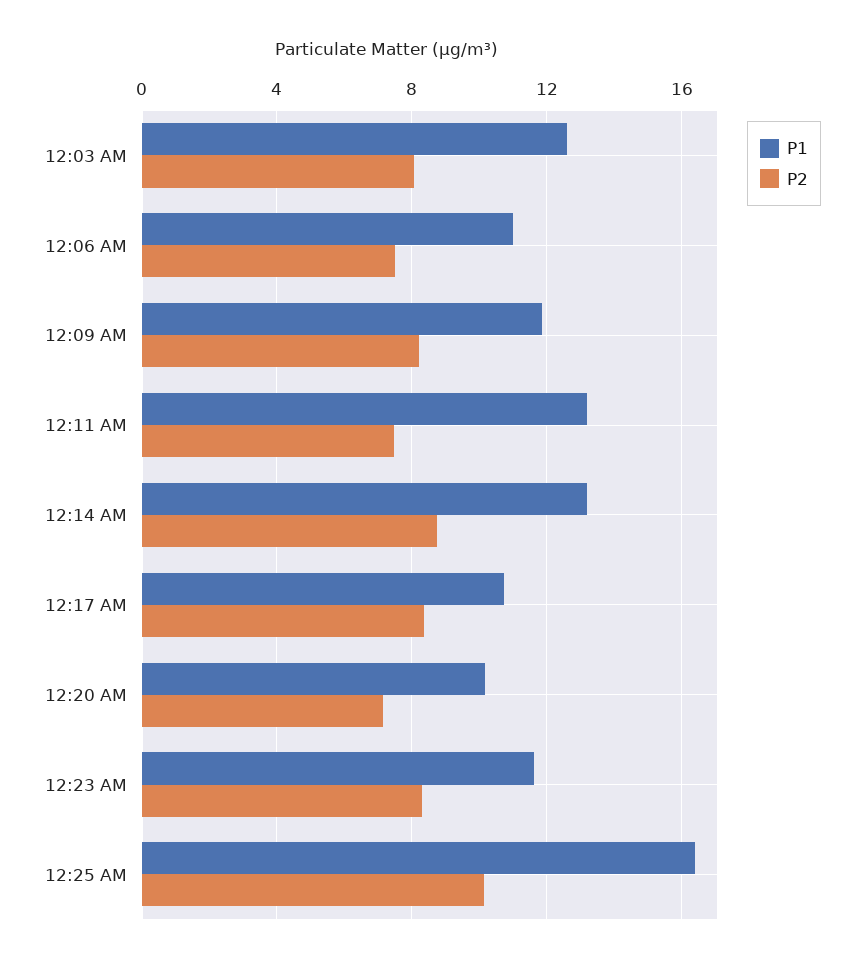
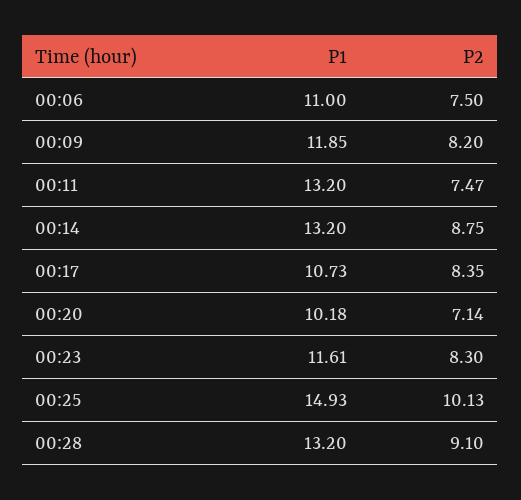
P1, 12:03 AM: 12.5 -> none
P2, 12:03 AM: 8 -> none
P1, 12:25 AM: 16.5 -> 14.93
P1, 00:28: none -> 13.2
P2, 00:28: none -> 9.1

